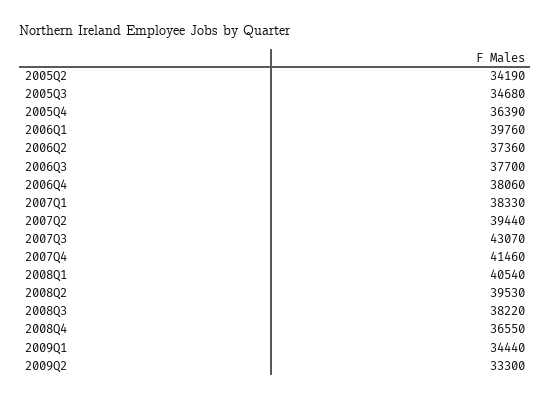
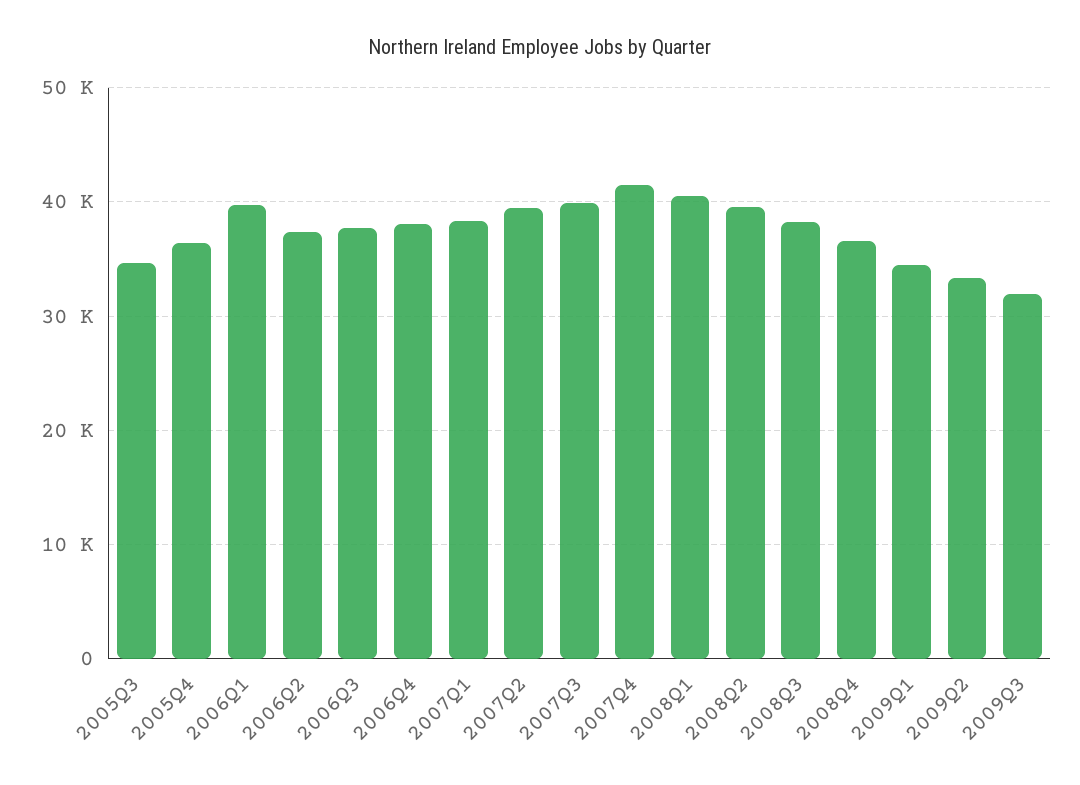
2005Q2: 34190 -> none
2007Q3: 43070 -> 40000
2009Q3: none -> 32000

